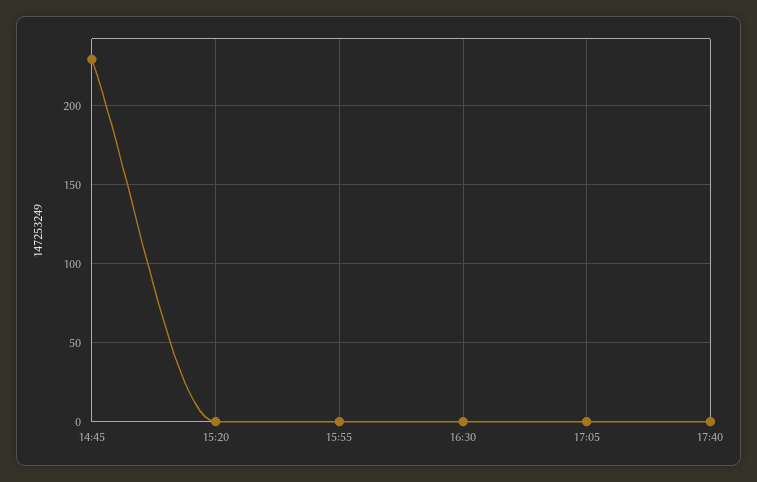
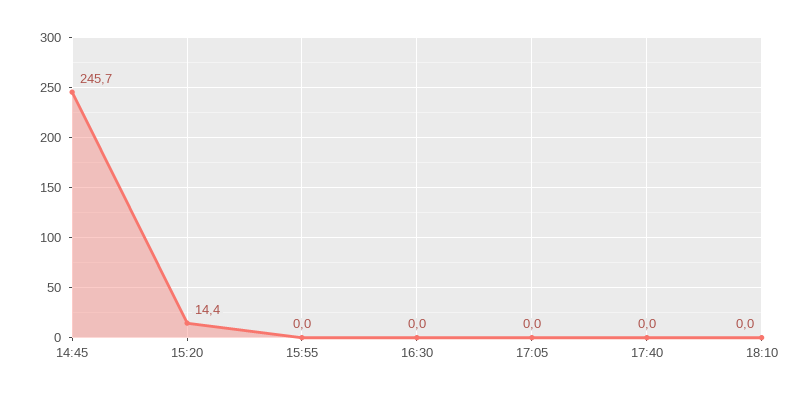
14:45: 230 -> 245.7
15:20: 0 -> 14.4
18:10: none -> 0

